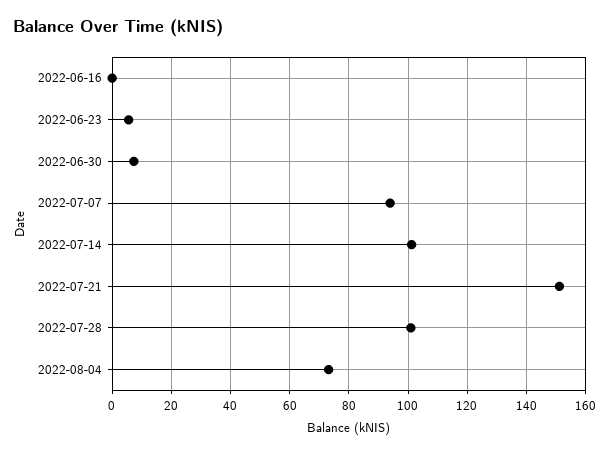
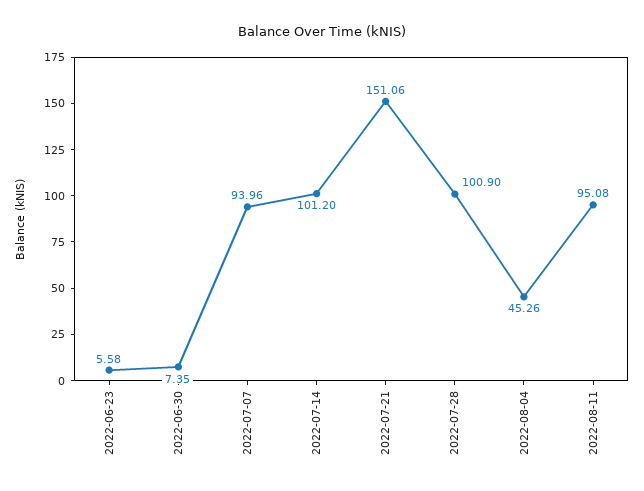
2022-06-16: 0 -> none
2022-08-04: 72.5 -> 45.26
2022-08-11: none -> 95.08

